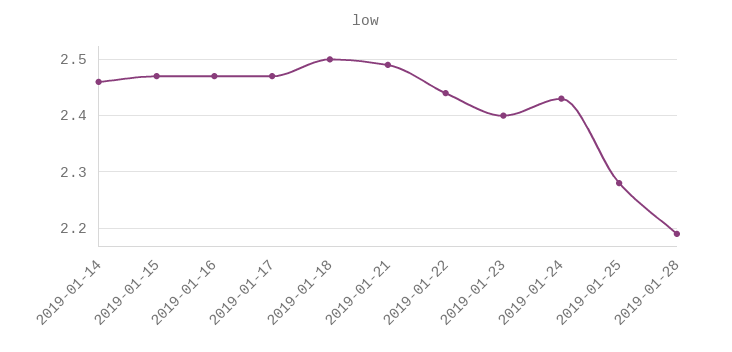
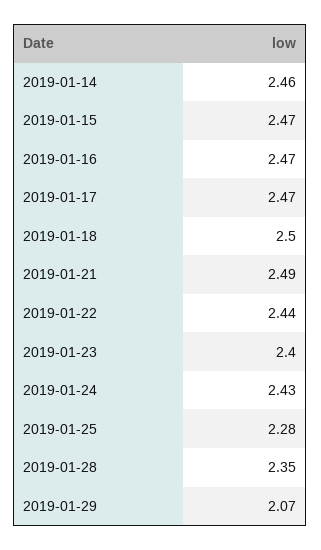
2019-01-28: 2.2 -> 2.35
2019-01-29: none -> 2.07

